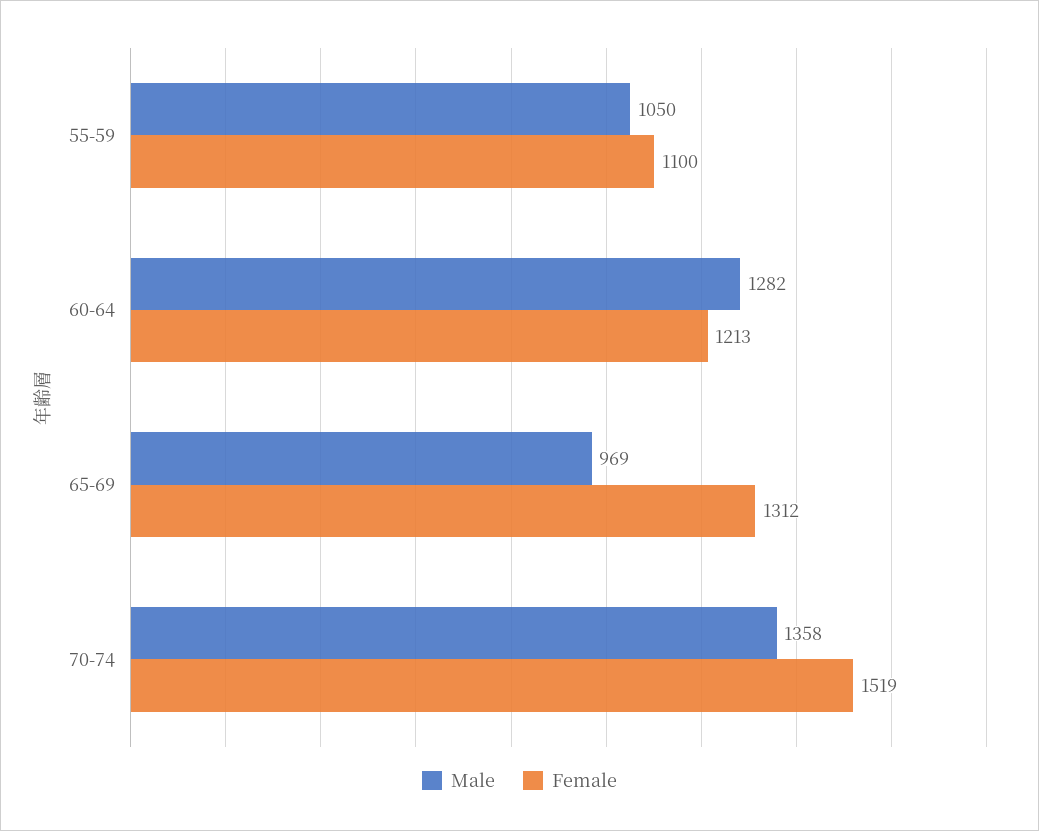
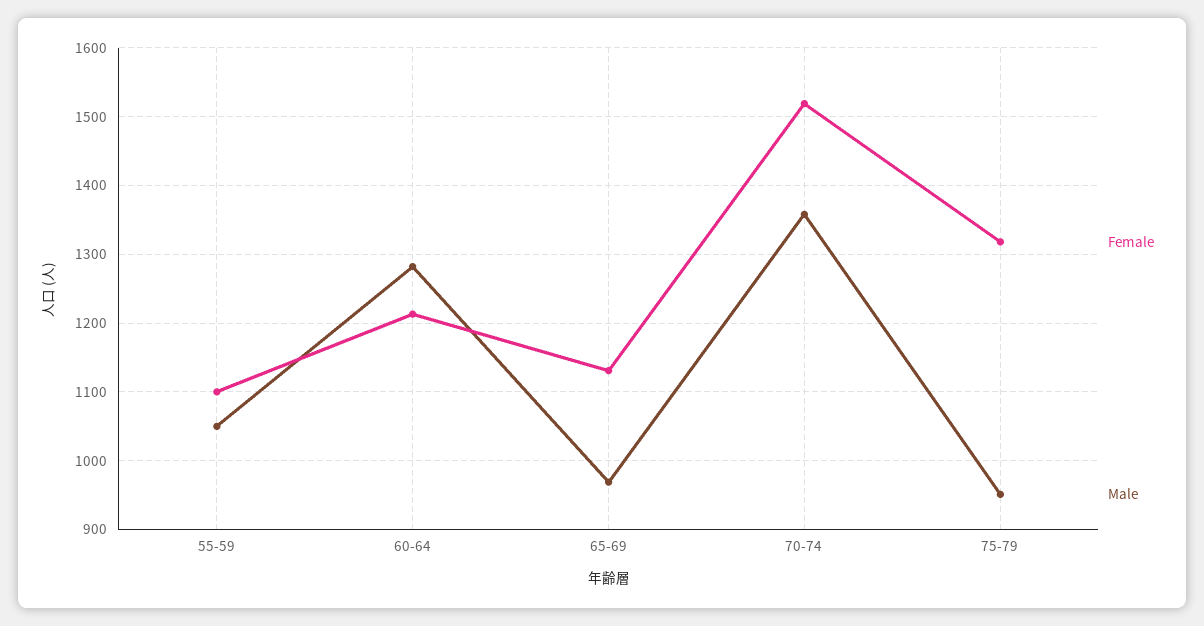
Female, 65-69: 1312 -> 1130
Female, 75-79: none -> 1320
Male, 75-79: none -> 950

